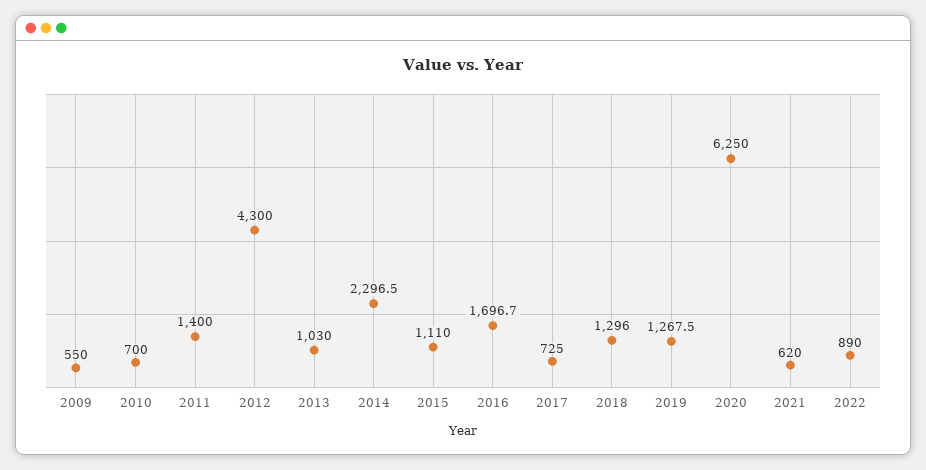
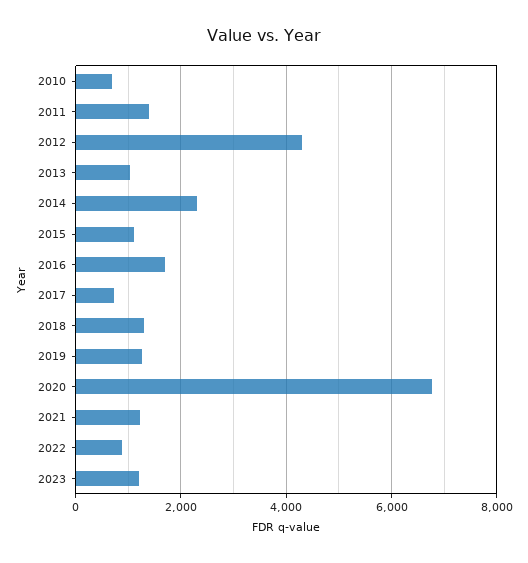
2009: 550 -> none
2020: 6250 -> 6800
2021: 620 -> 1200
2023: none -> 1200

